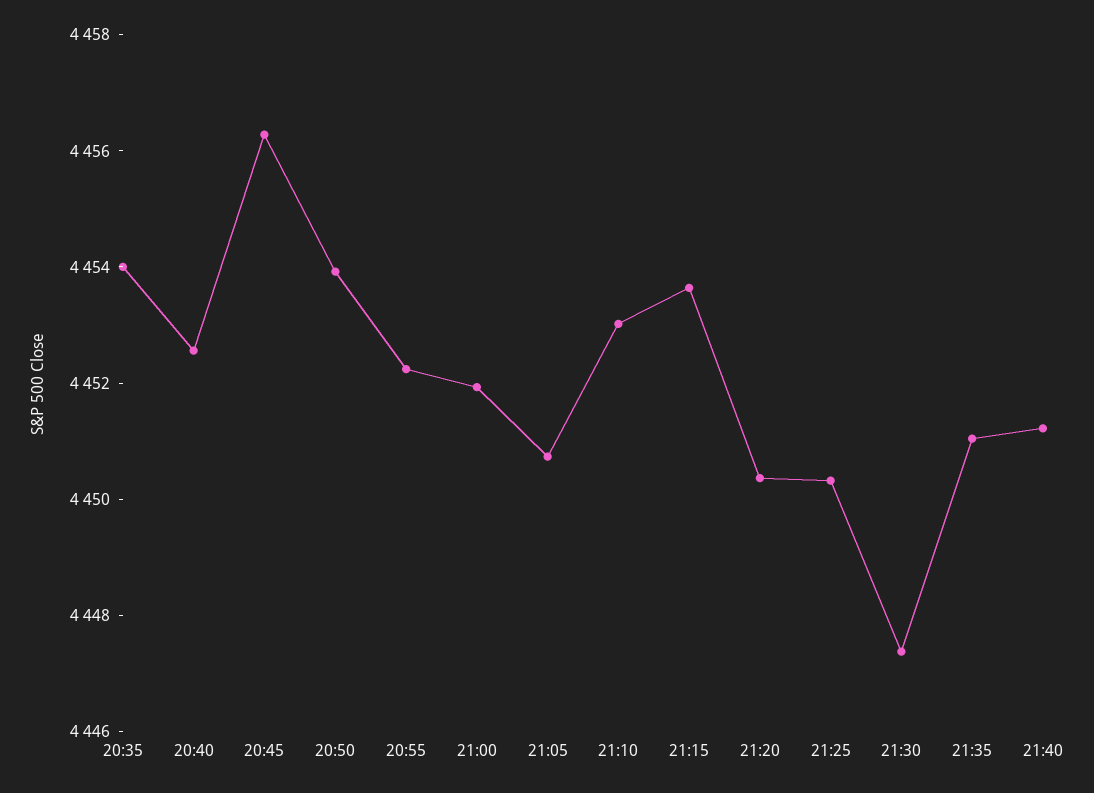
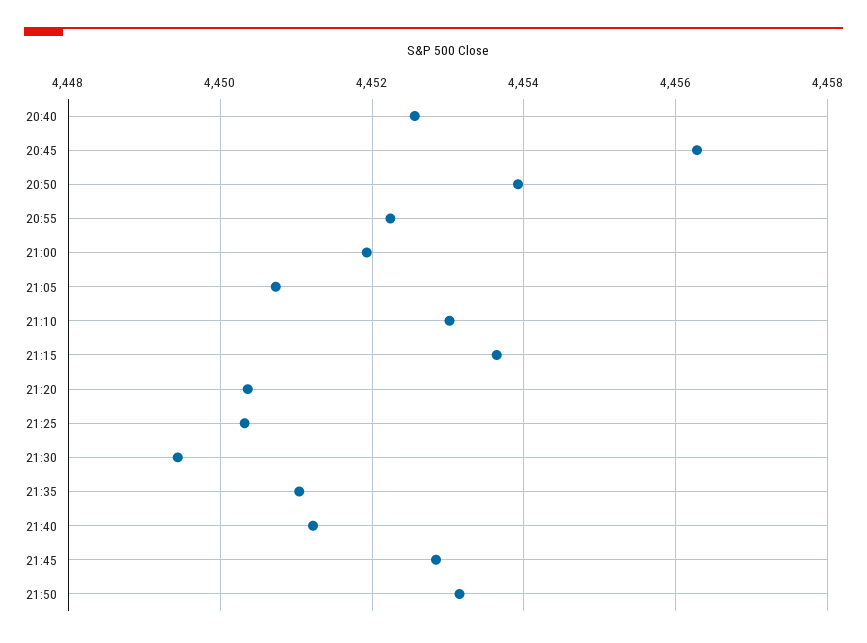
20:35: 4454 -> none
21:30: 4447.5 -> 4449.4
21:45: none -> 4452.8
21:50: none -> 4453.2

